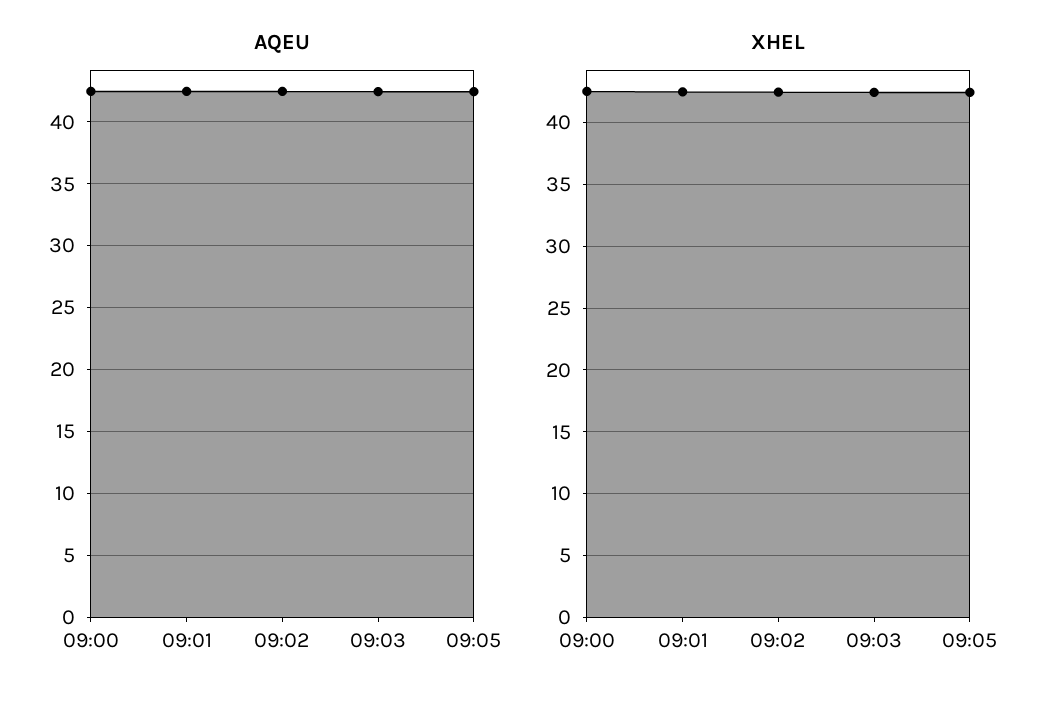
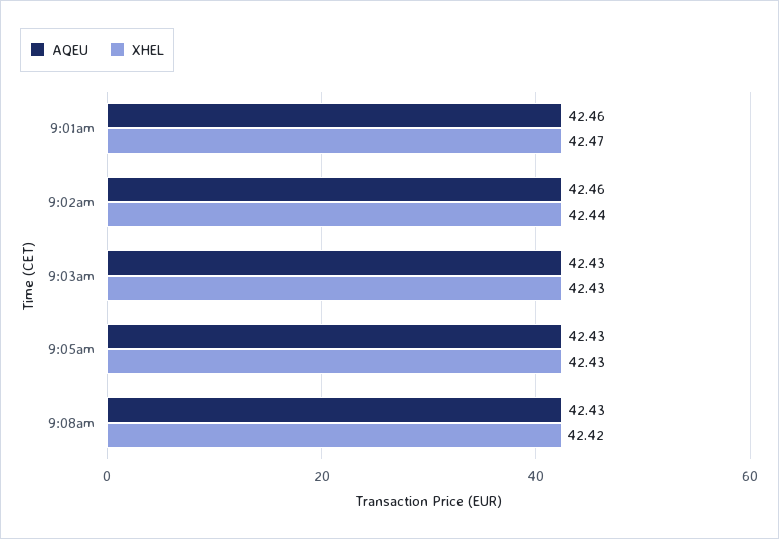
AQEU, 09:00: 42.5 -> none
XHEL, 09:00: 42.5 -> none
AQEU, 9:08am: none -> 42.43
XHEL, 9:08am: none -> 42.42

